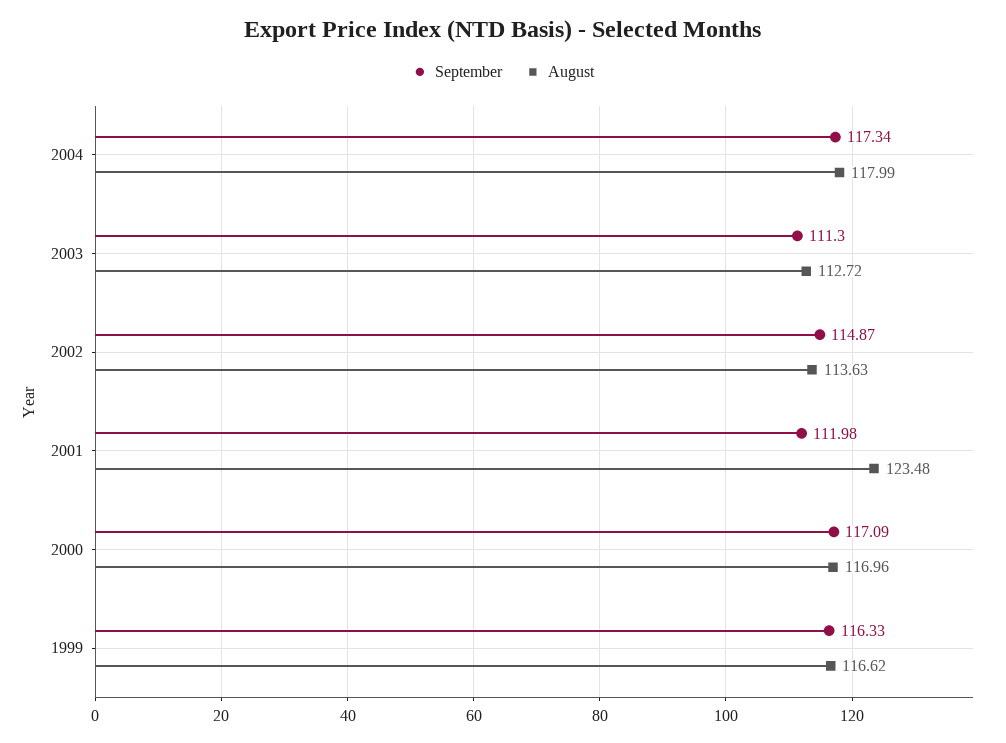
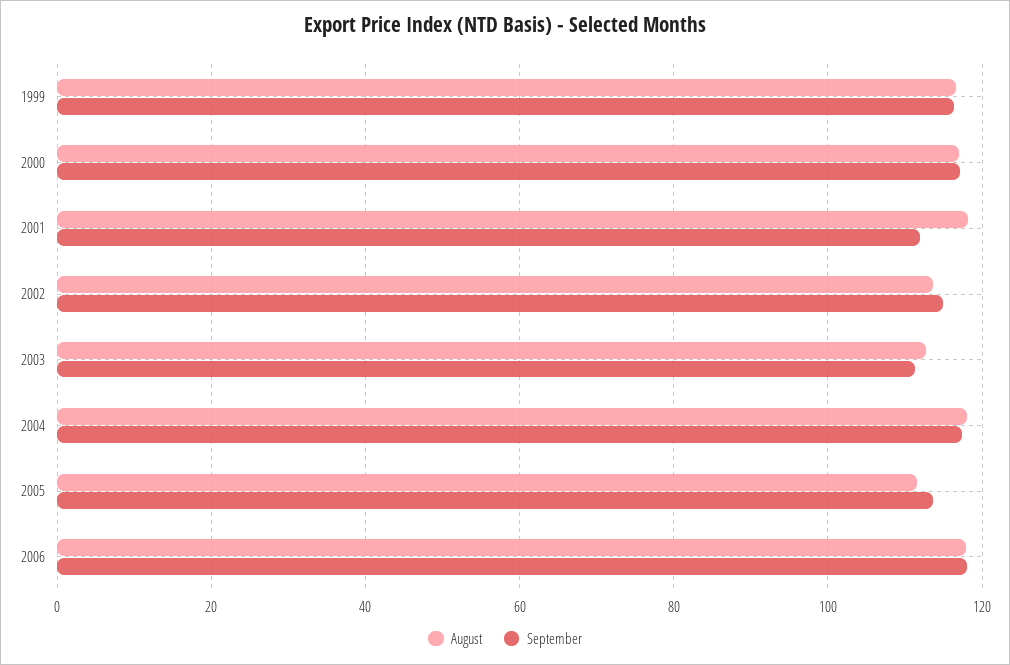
August, 2001: 123.48 -> 118
August, 2005: none -> 112
September, 2005: none -> 114
August, 2006: none -> 118
September, 2006: none -> 118

